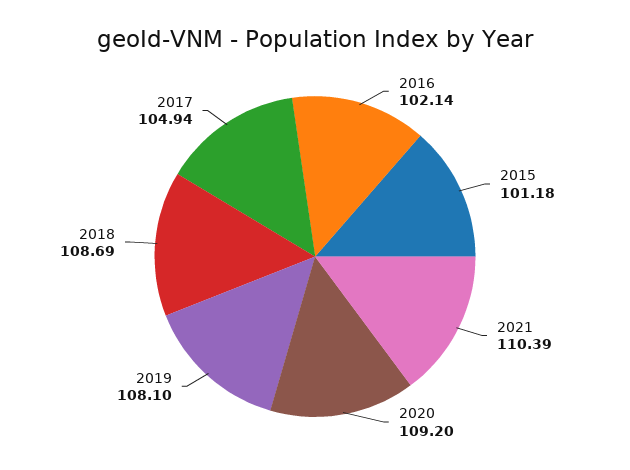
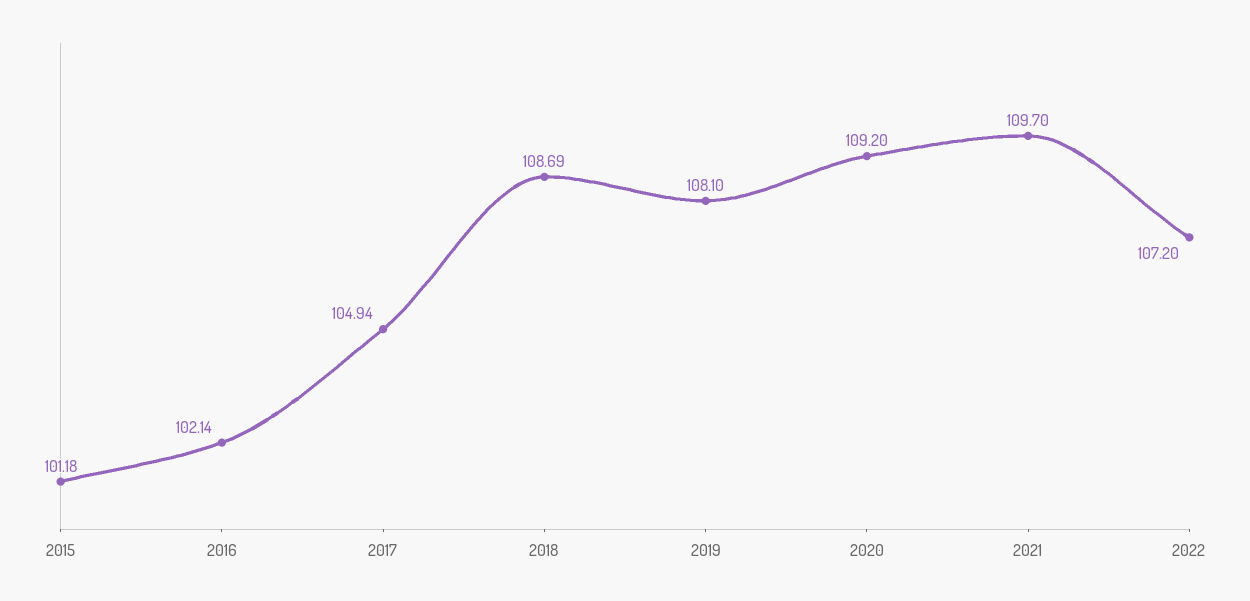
2021: 110.39 -> 109.7
2022: none -> 107.2

